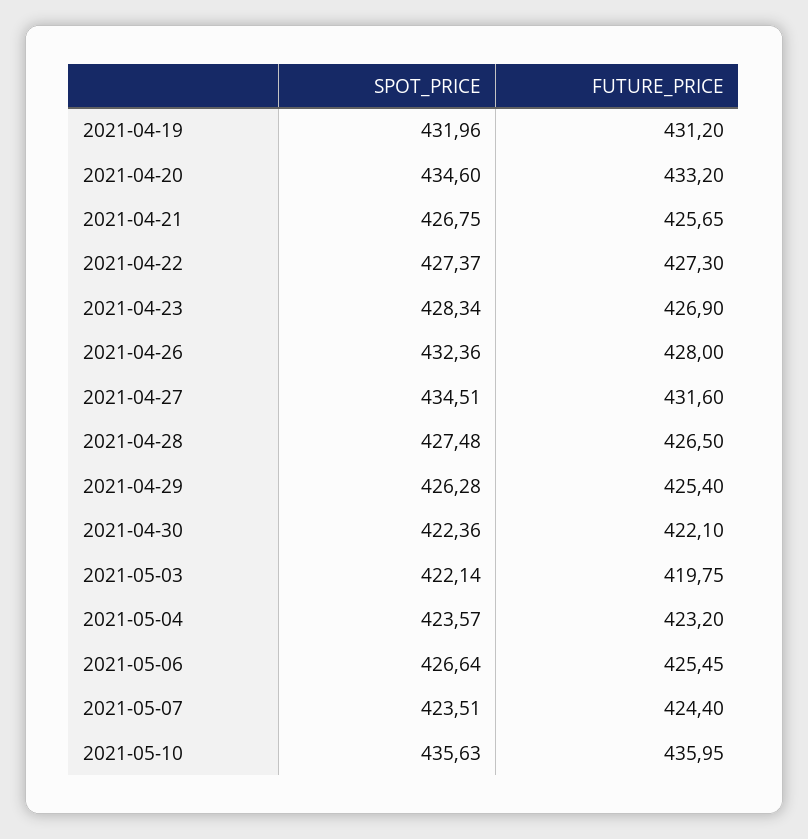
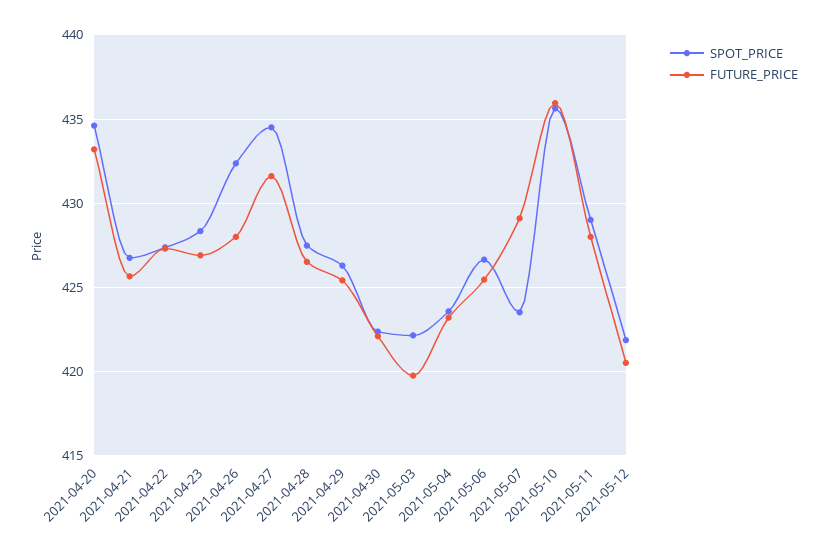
SPOT_PRICE, 2021-04-19: 431.96 -> none
FUTURE_PRICE, 2021-04-19: 431.2 -> none
FUTURE_PRICE, 2021-05-07: 424.4 -> 429
SPOT_PRICE, 2021-05-11: none -> 429
FUTURE_PRICE, 2021-05-11: none -> 428
SPOT_PRICE, 2021-05-12: none -> 422
FUTURE_PRICE, 2021-05-12: none -> 420.5

